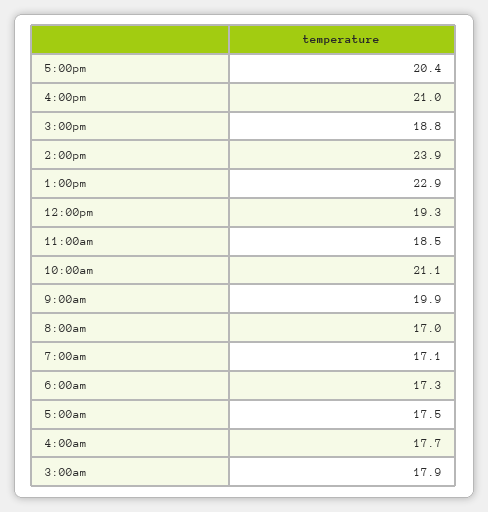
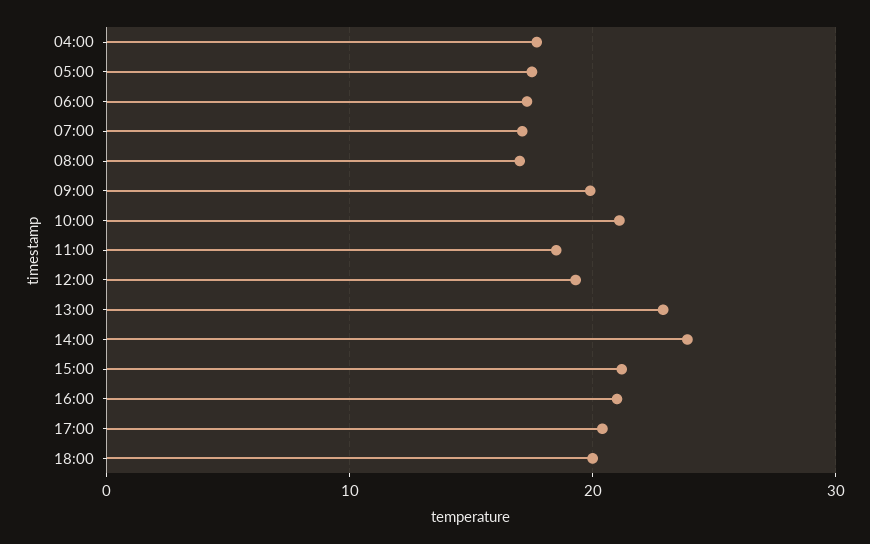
3:00pm: 18.8 -> 21
3:00am: 17.9 -> none
18:00: none -> 20

